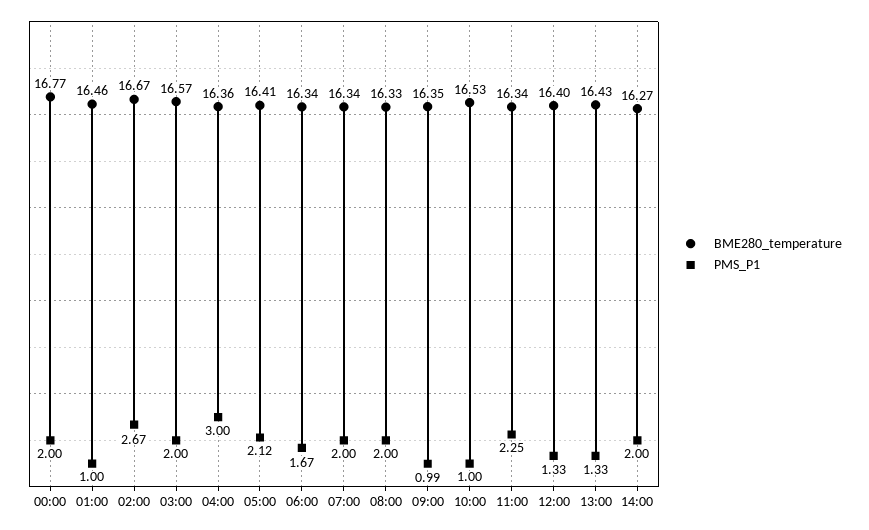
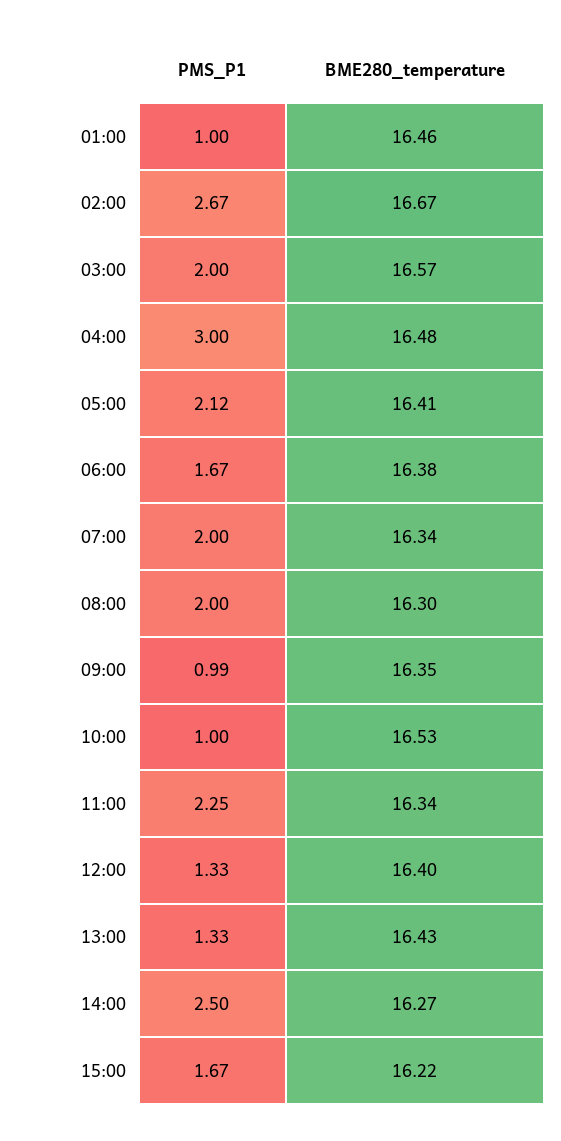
BME280_temperature, 00:00: 16.77 -> none
PMS_P1, 00:00: 2 -> none
BME280_temperature, 04:00: 16.36 -> 16.48
BME280_temperature, 06:00: 16.34 -> 16.38
BME280_temperature, 08:00: 16.33 -> 16.3
PMS_P1, 14:00: 2 -> 2.5
PMS_P1, 15:00: none -> 1.67
BME280_temperature, 15:00: none -> 16.22

